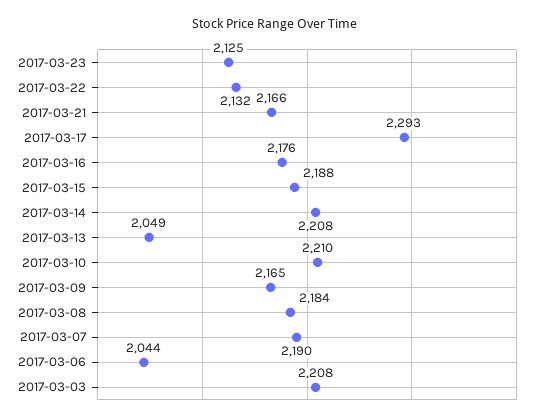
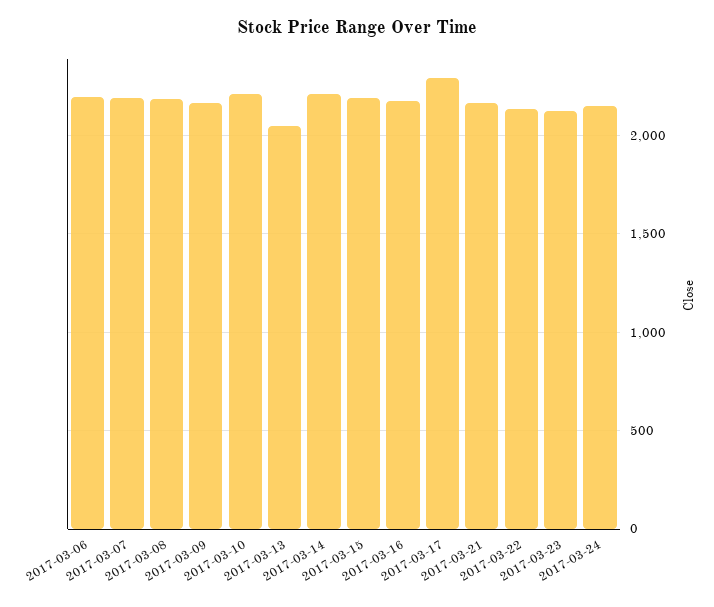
2017-03-06: 2044 -> 2200
2017-03-03: 2208 -> none
2017-03-24: none -> 2150

